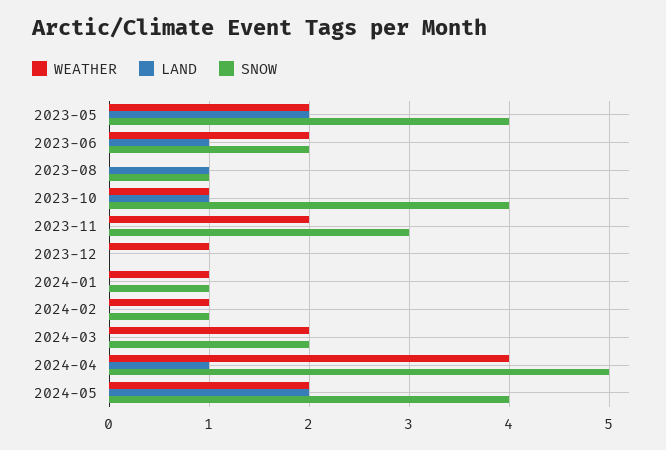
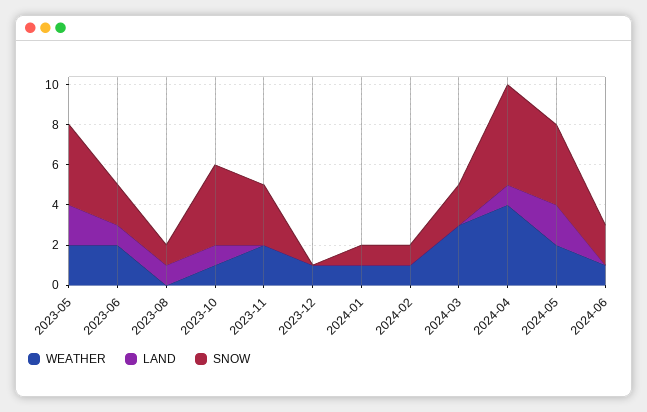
WEATHER, 2024-03: 2 -> 3
WEATHER, 2024-06: none -> 1
LAND, 2024-06: none -> 0
SNOW, 2024-06: none -> 2

